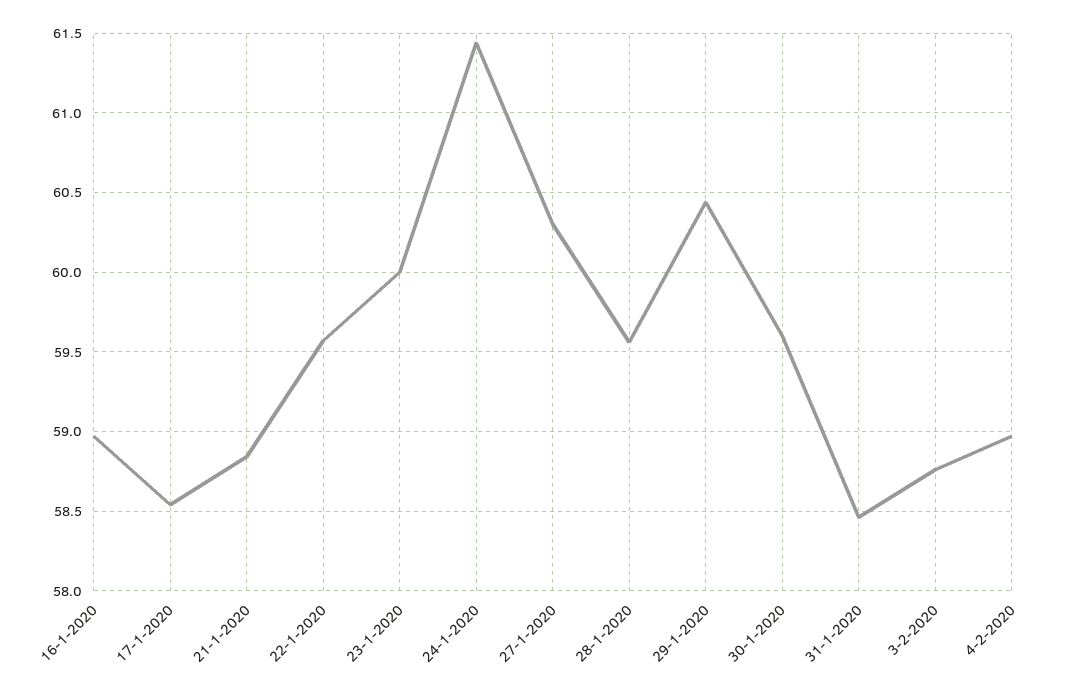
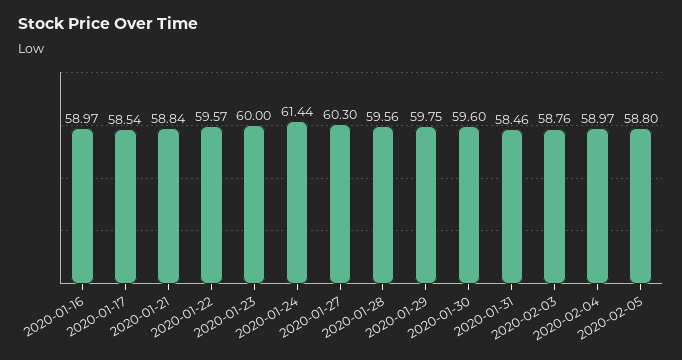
29-1-2020: 60.45 -> 59.75
2020-02-05: none -> 58.8

